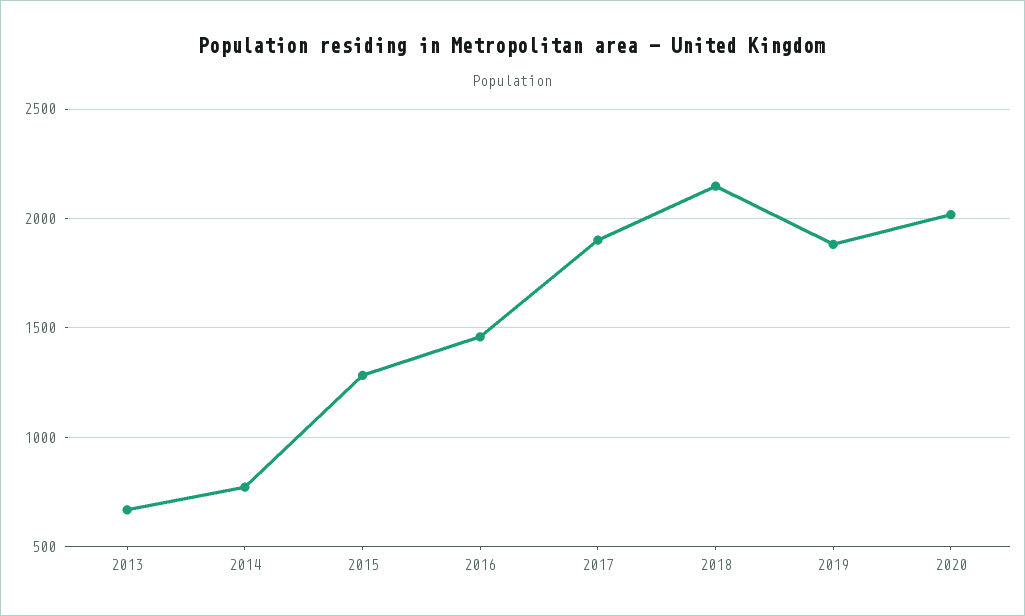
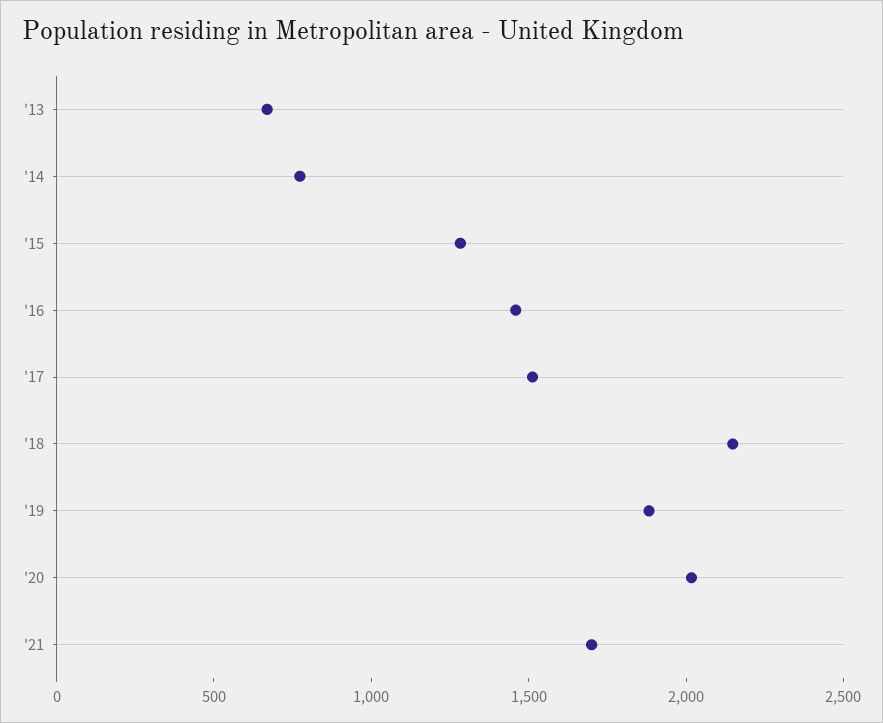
2017: 1900 -> 1500
'21: none -> 1700

